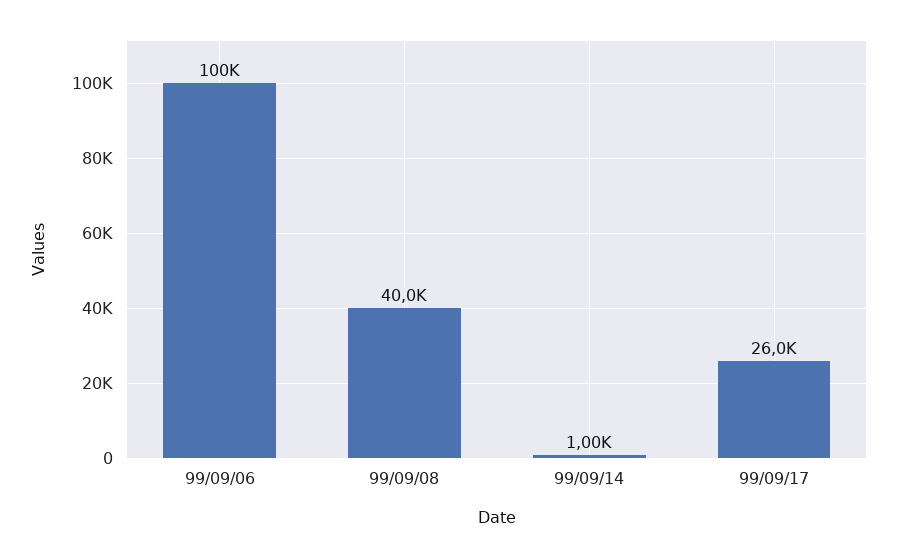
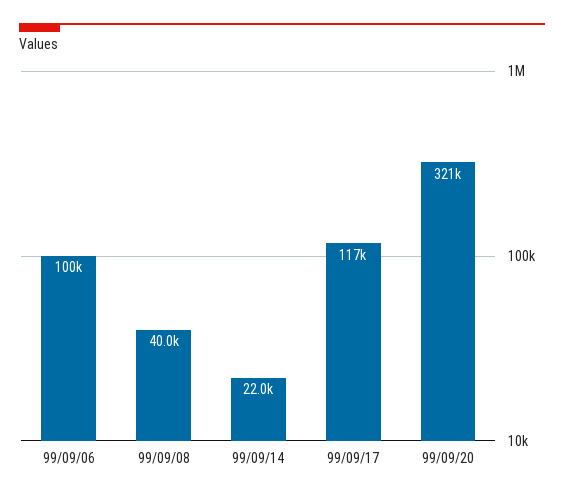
99/09/14: 1000 -> 22000
99/09/17: 26000 -> 117000
99/09/20: none -> 321000

